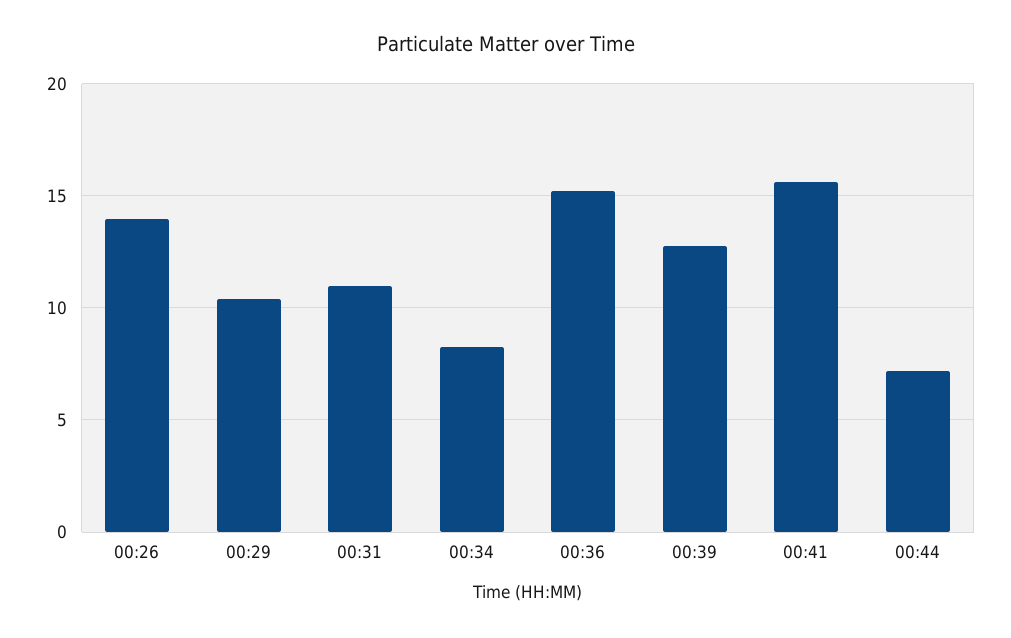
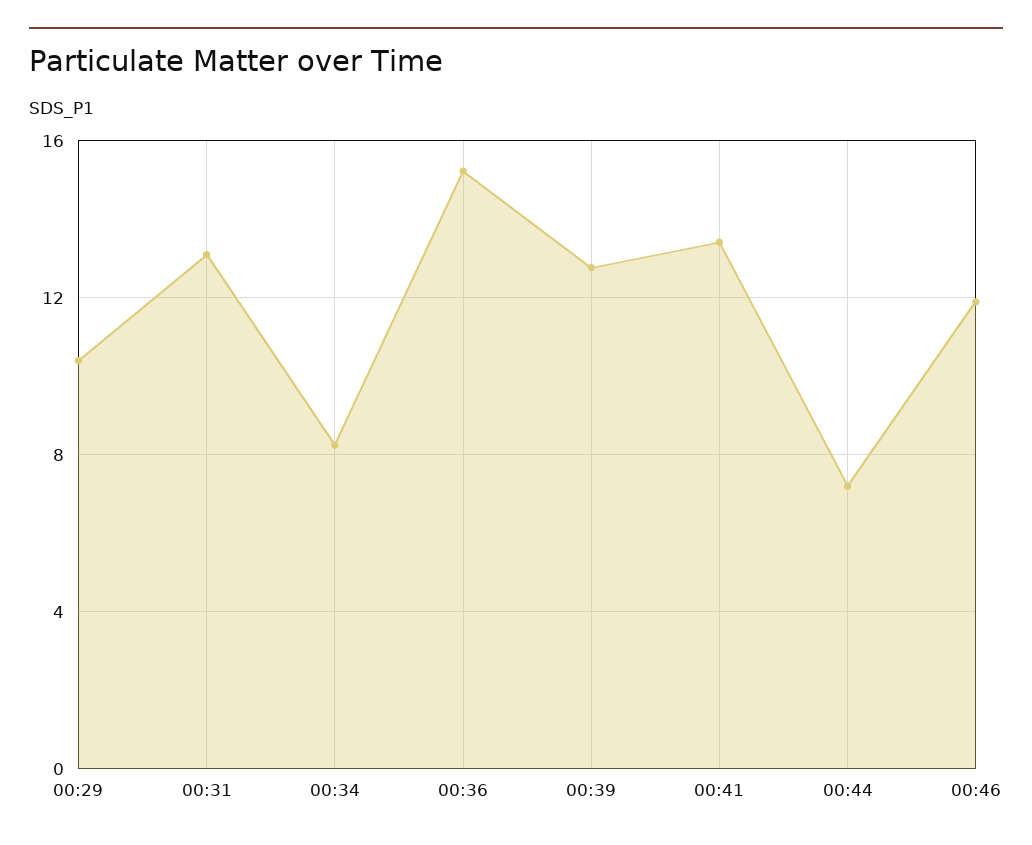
00:26: 14 -> none
00:31: 11 -> 13
00:41: 15.5 -> 13.5
00:46: none -> 12

